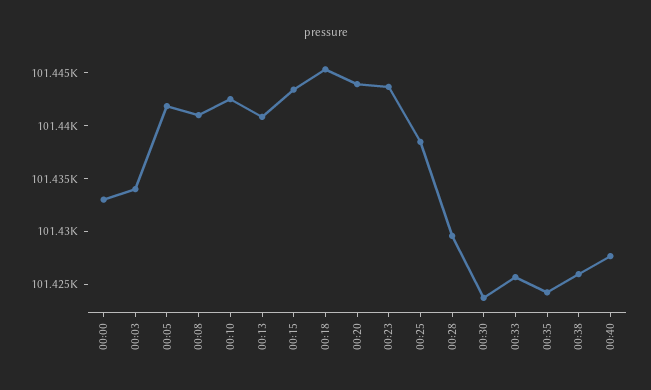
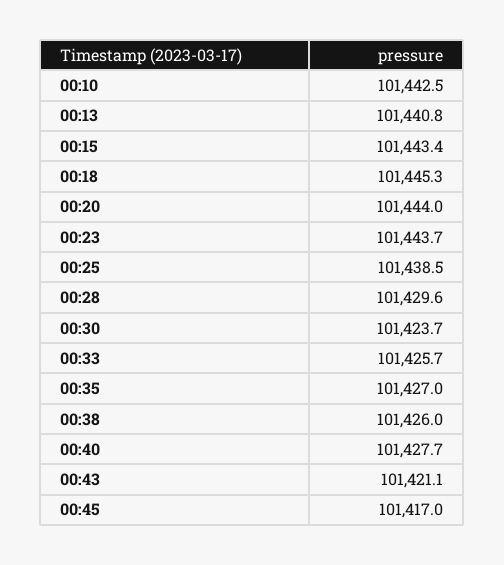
00:00: 101433 -> none
00:03: 101434 -> none
00:05: 101442 -> none
00:08: 101441 -> none
00:35: 101424 -> 101427
00:43: none -> 101421.1
00:45: none -> 101417

